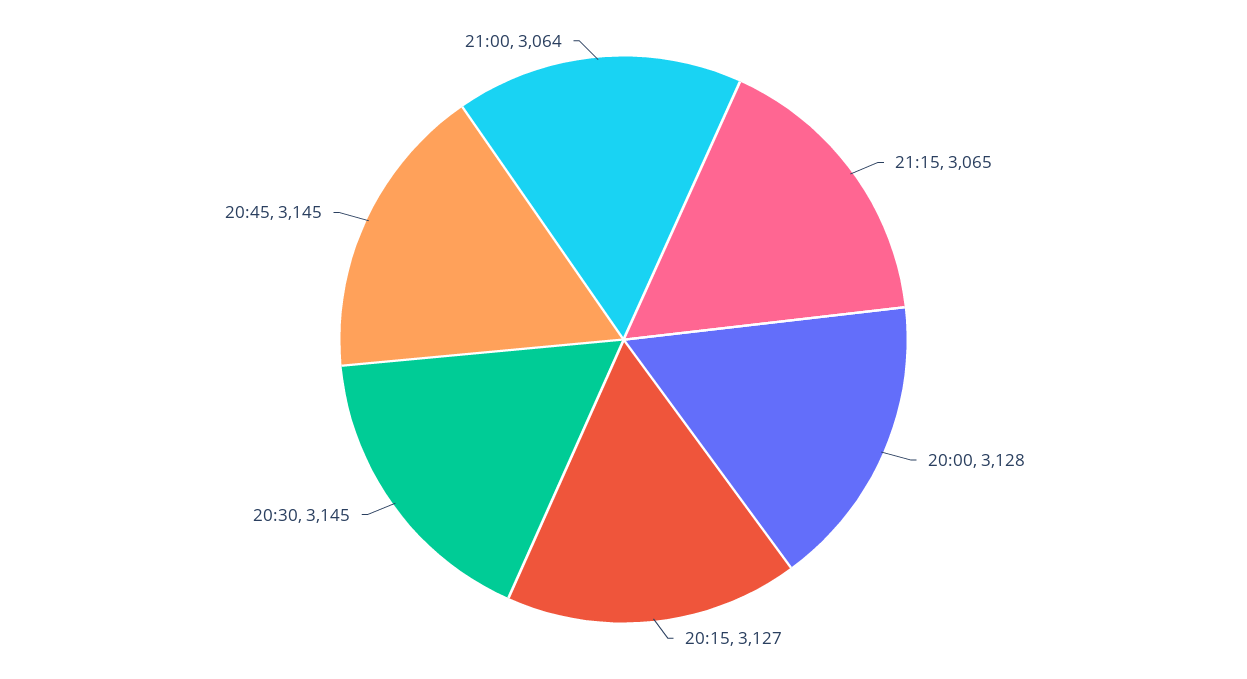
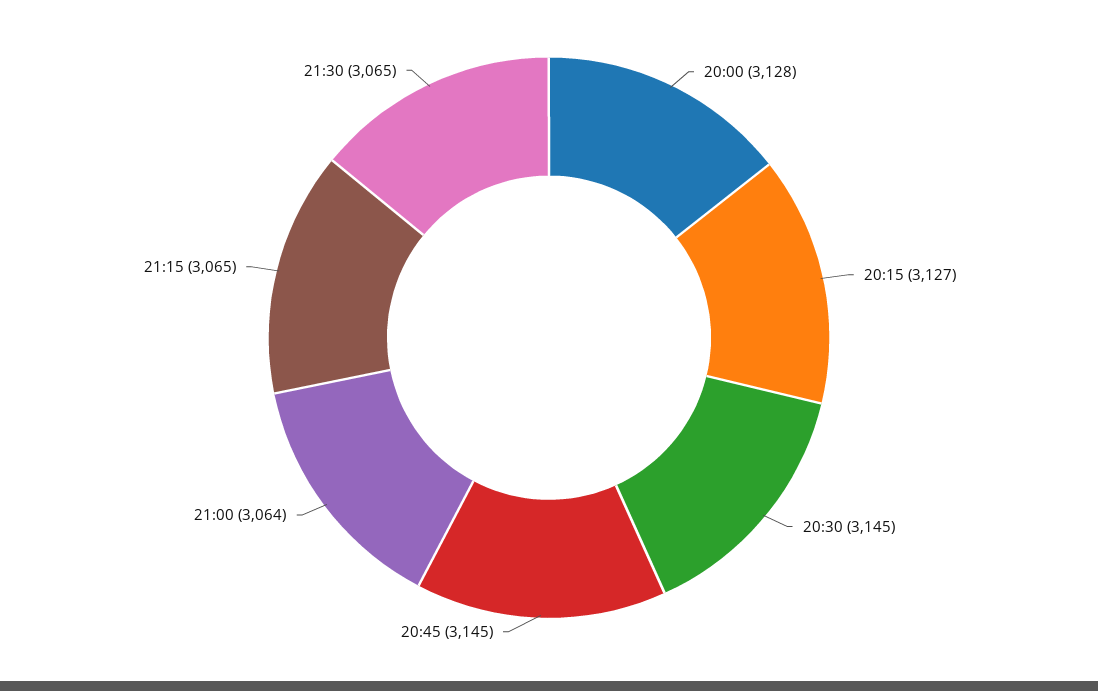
21:30: none -> 3065

